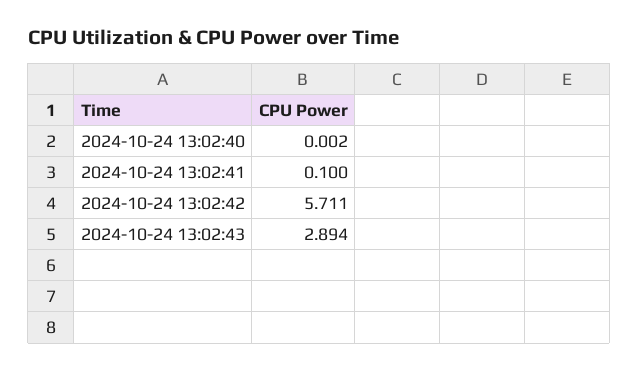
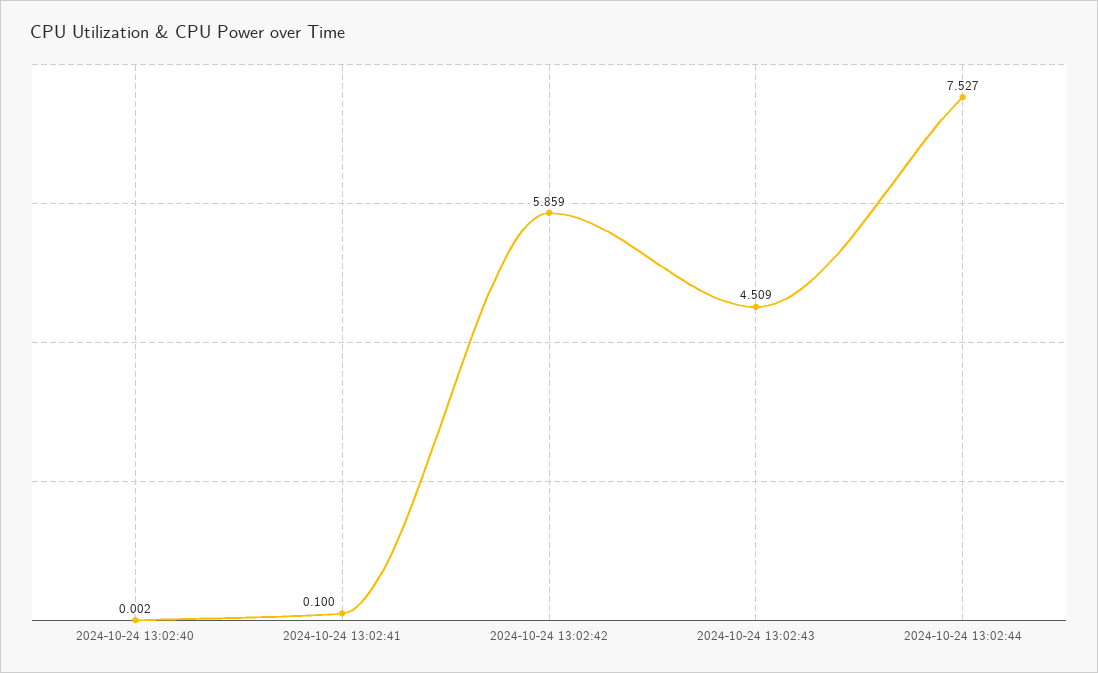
2024-10-24 13:02:42: 5.711 -> 5.859
2024-10-24 13:02:43: 2.894 -> 4.509
2024-10-24 13:02:44: none -> 7.527

